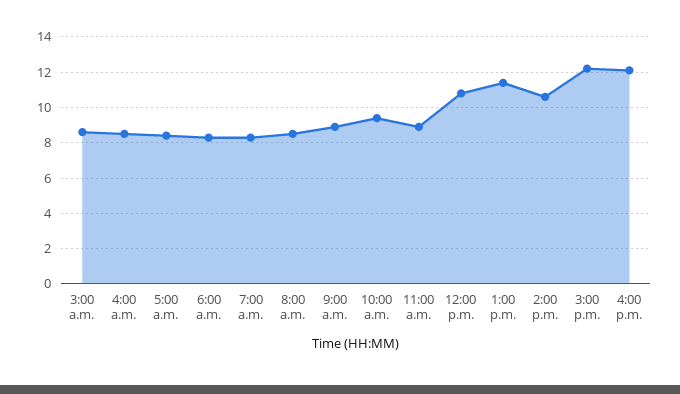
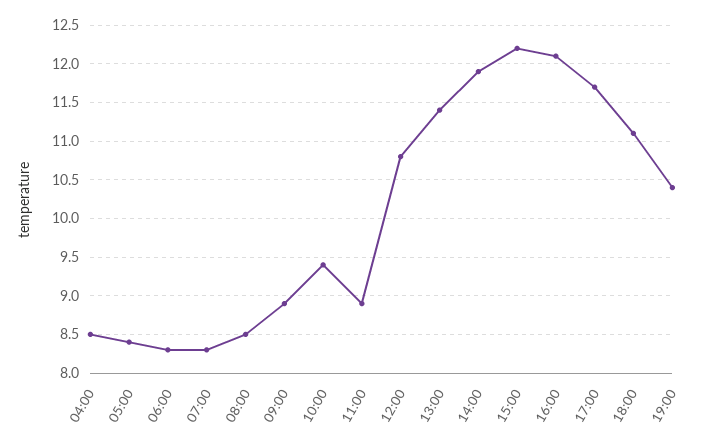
3:00 a.m.: 8.5 -> none
2:00 p.m.: 10.5 -> 11.9
17:00: none -> 11.7
18:00: none -> 11.1
19:00: none -> 10.4

